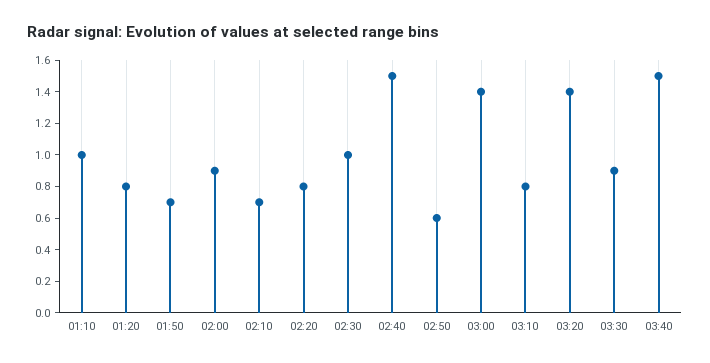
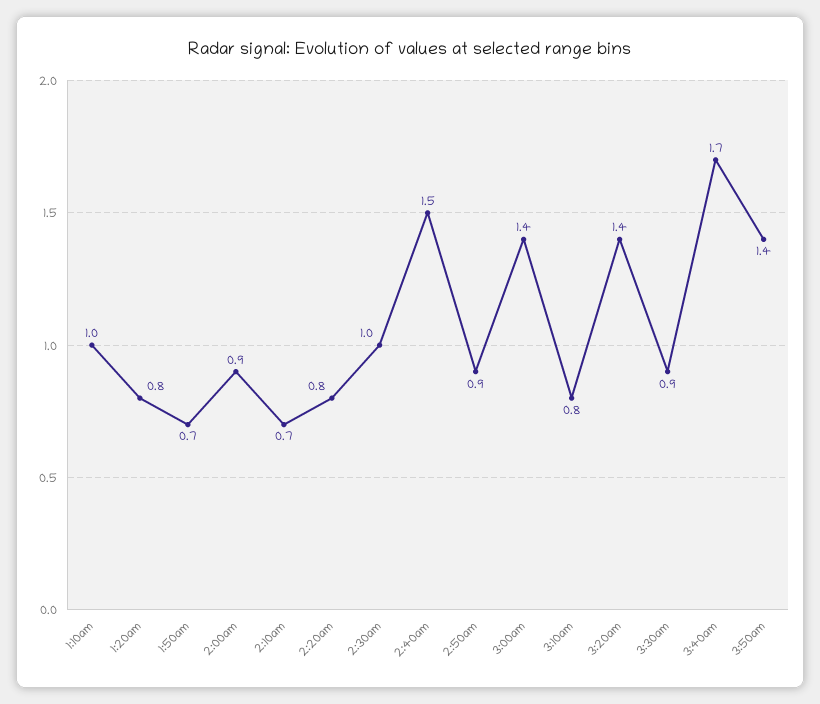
02:50: 0.6 -> 0.9
03:40: 1.5 -> 1.7
3:50am: none -> 1.4

